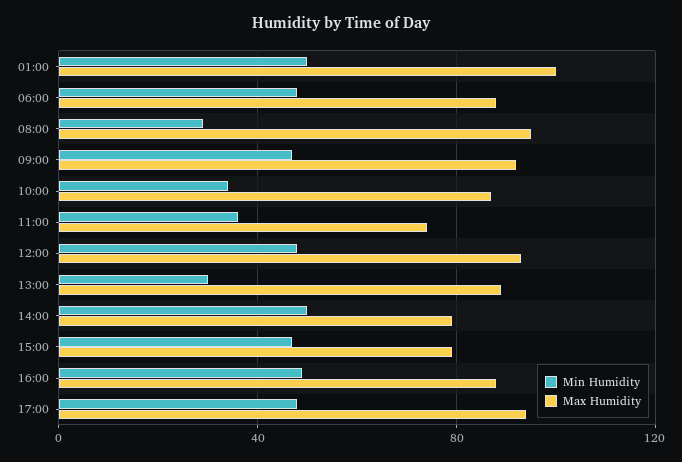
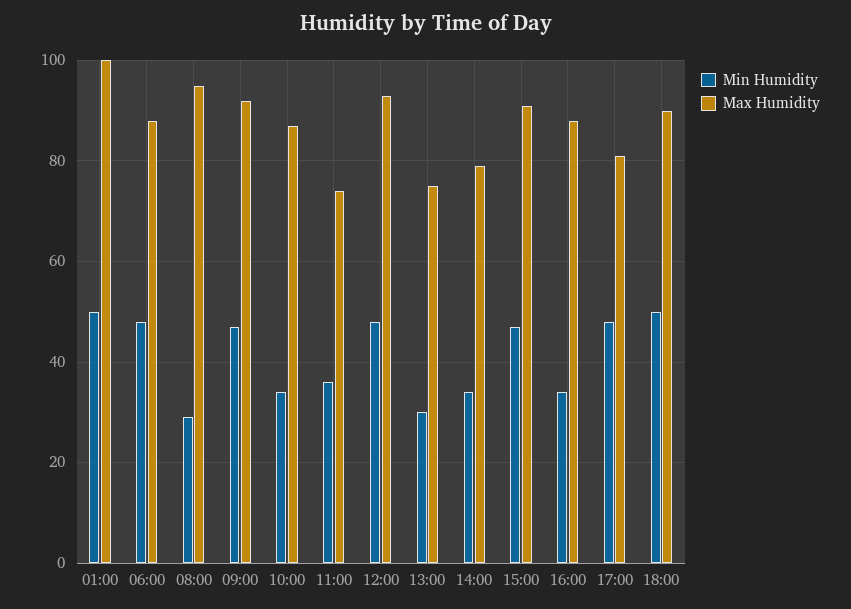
Max Humidity, 13:00: 90 -> 75
Min Humidity, 14:00: 50 -> 35
Max Humidity, 15:00: 80 -> 90
Min Humidity, 16:00: 50 -> 35
Max Humidity, 17:00: 95 -> 80
Min Humidity, 18:00: none -> 50
Max Humidity, 18:00: none -> 90

